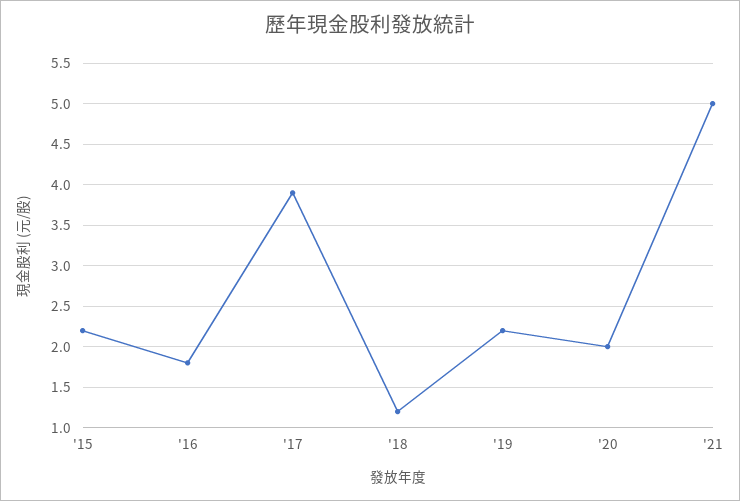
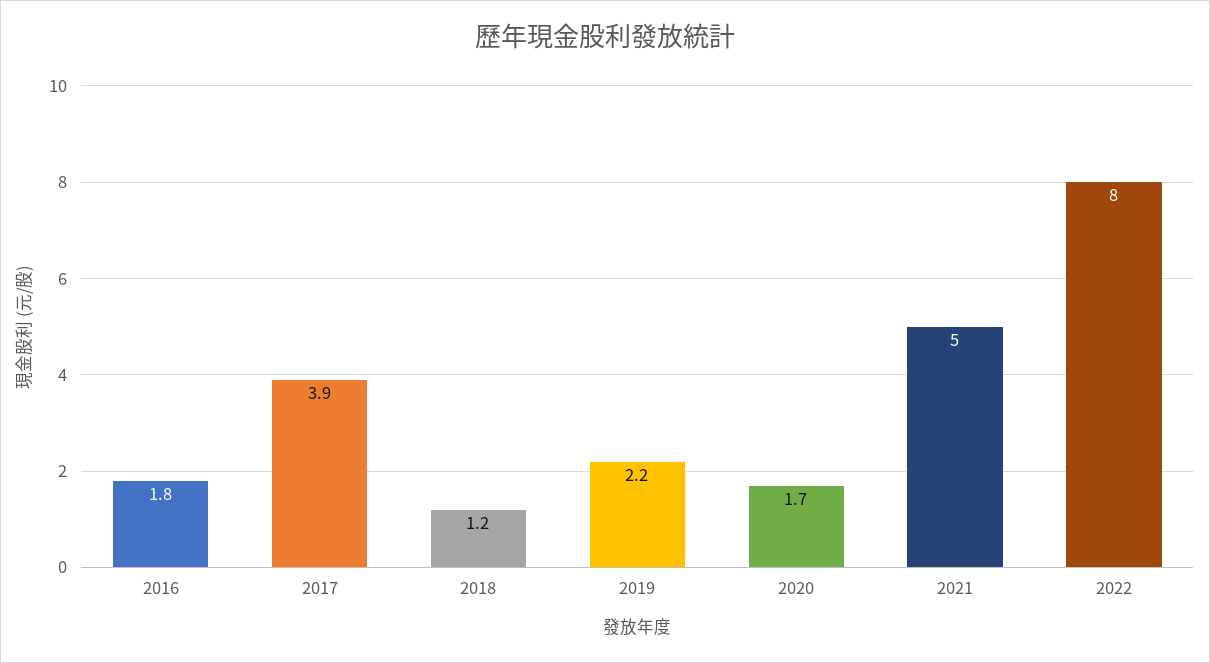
'15: 2.2 -> none
'20: 2 -> 1.7
2022: none -> 8

